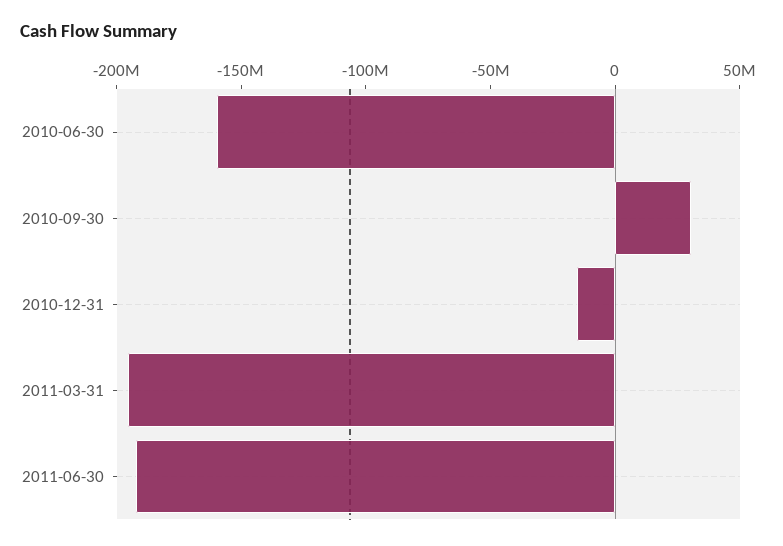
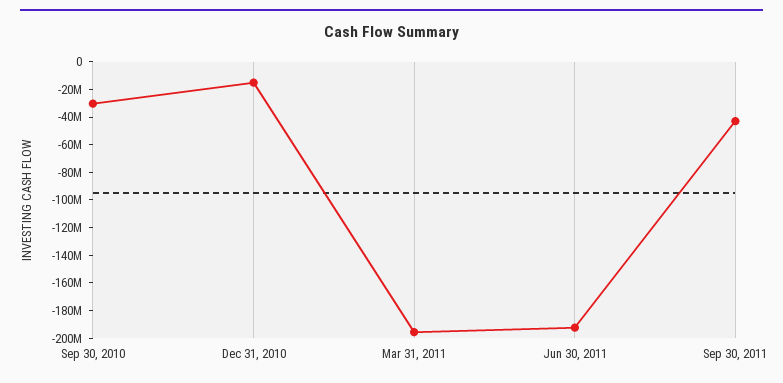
2010-06-30: -160000000 -> none
2010-09-30: 30000000 -> -30000000
Sep 30, 2011: none -> -40000000

